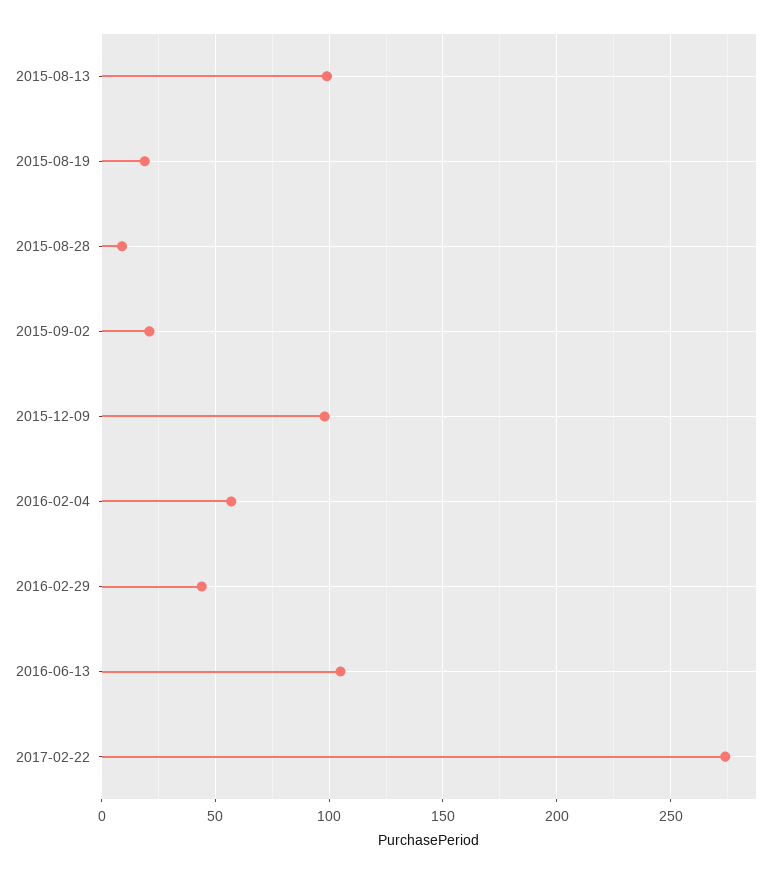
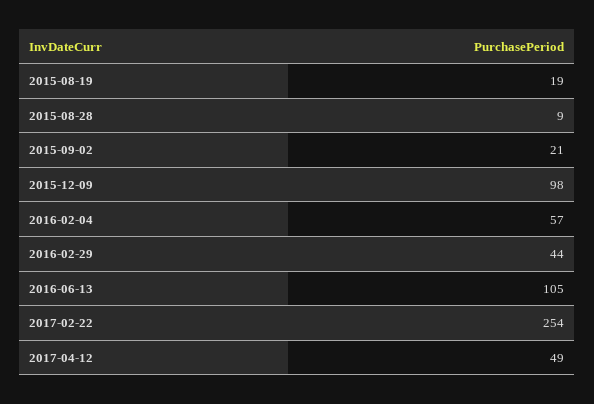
2015-08-13: 100 -> none
2017-02-22: 275 -> 254
2017-04-12: none -> 49

